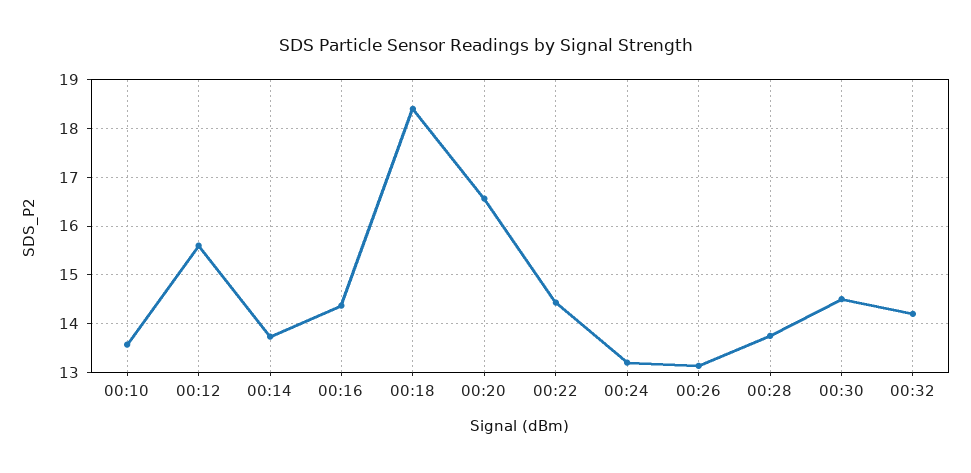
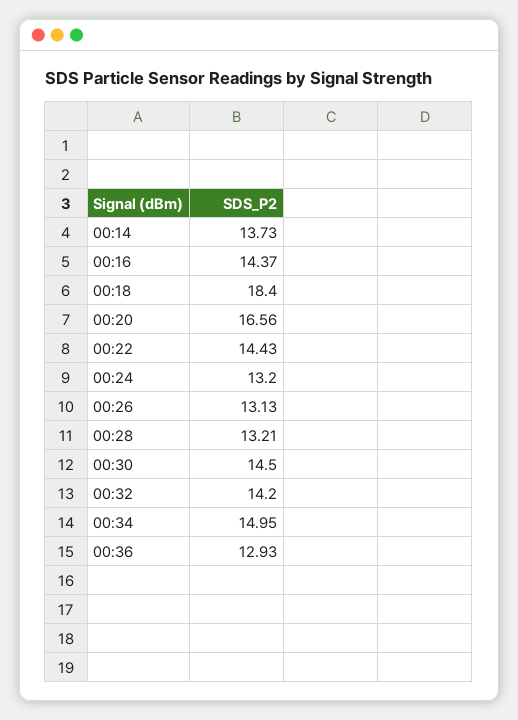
00:10: 13.6 -> none
00:12: 15.6 -> none
00:28: 13.8 -> 13.21
00:34: none -> 14.95
00:36: none -> 12.93

